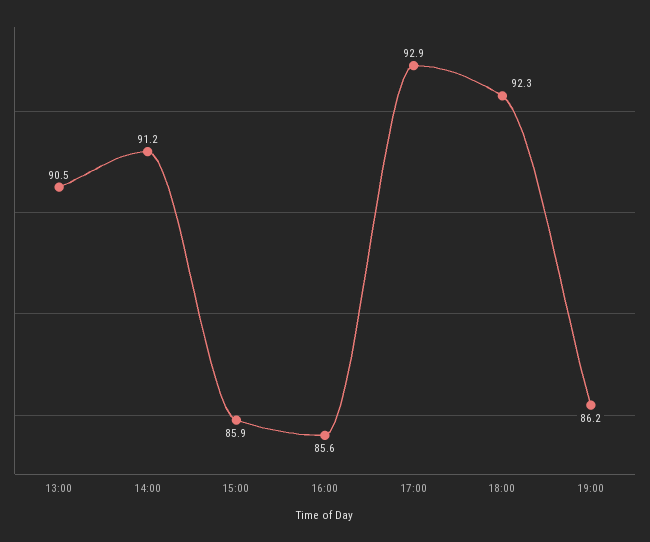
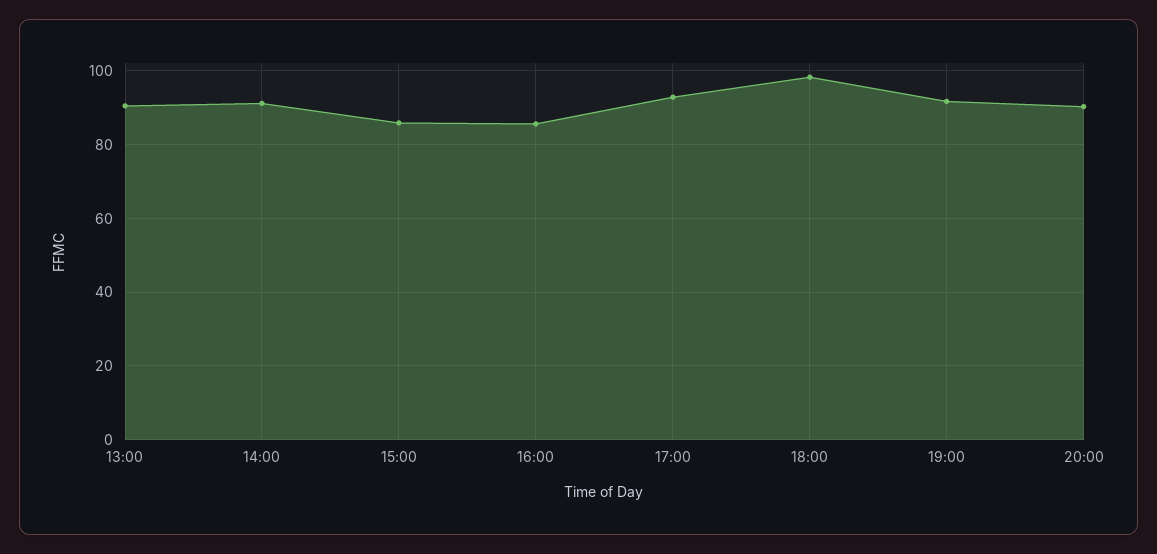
18:00: 92.3 -> 98
19:00: 86.2 -> 92
20:00: none -> 90

